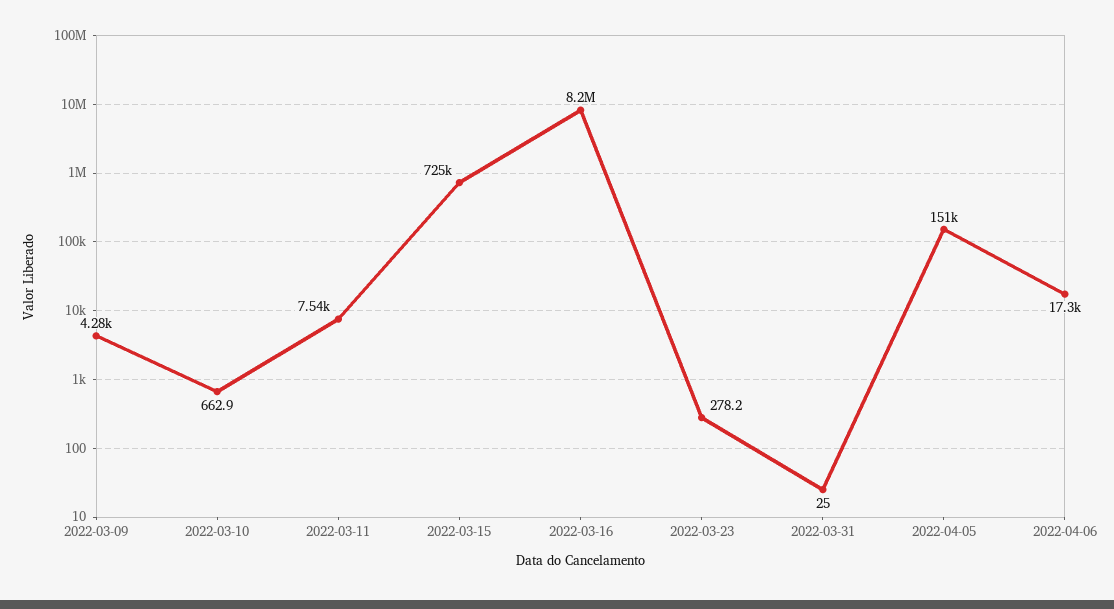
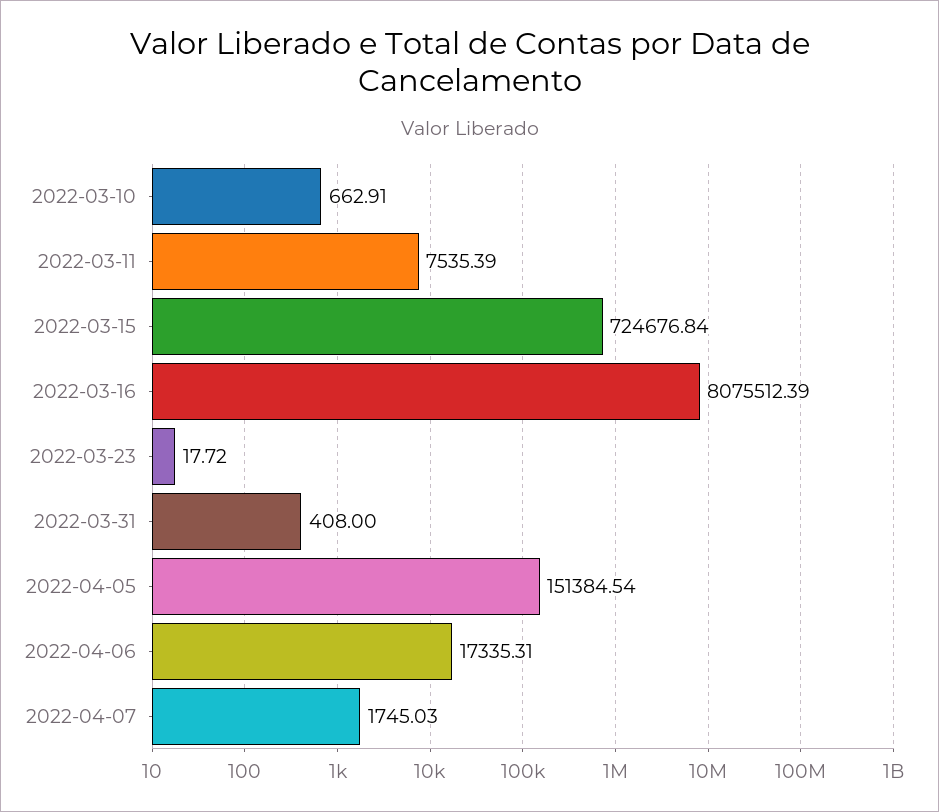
2022-03-09: 4280 -> none
2022-03-16: 8200000 -> 8075512.39
2022-03-23: 278.2 -> 17.72
2022-03-31: 25 -> 408
2022-04-07: none -> 1745.03

